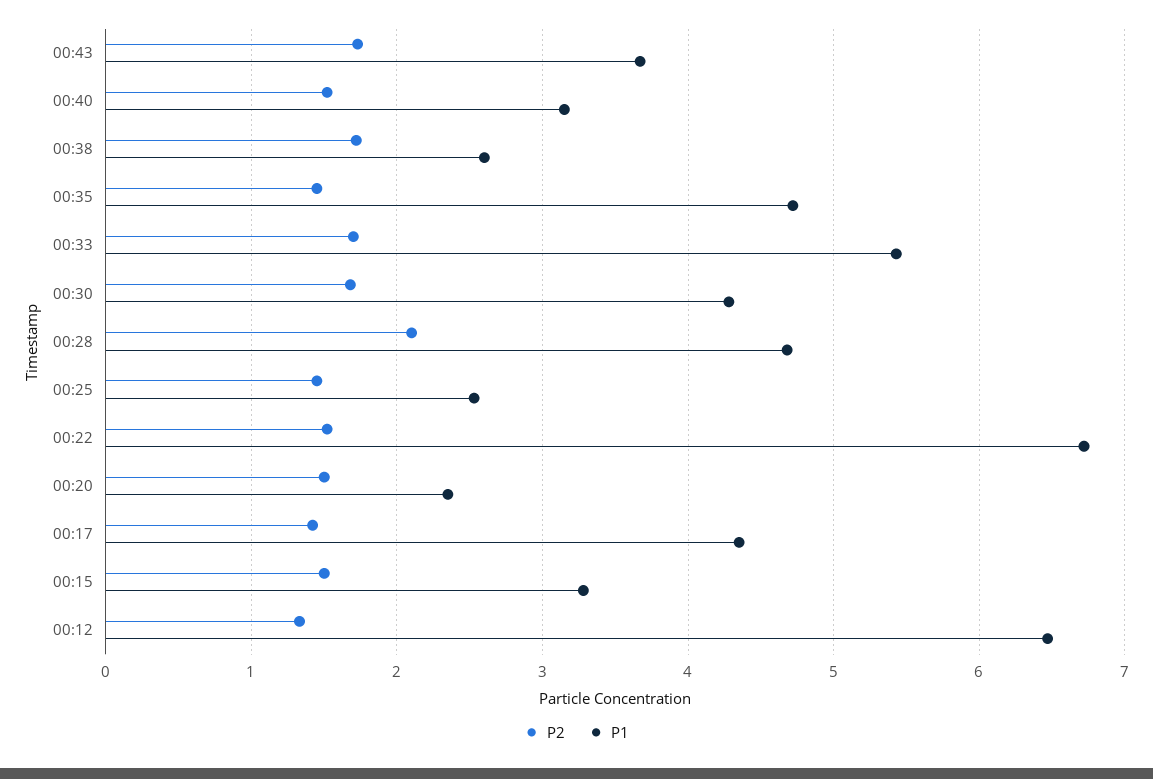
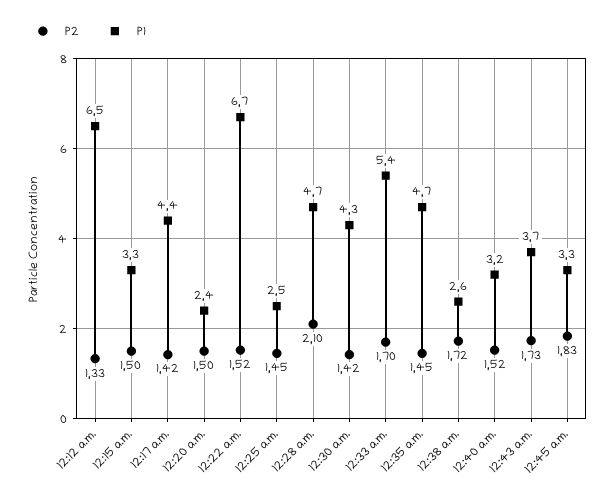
P2, 00:30: 1.7 -> 1.42
P2, 12:45 a.m.: none -> 1.83
P1, 12:45 a.m.: none -> 3.3

